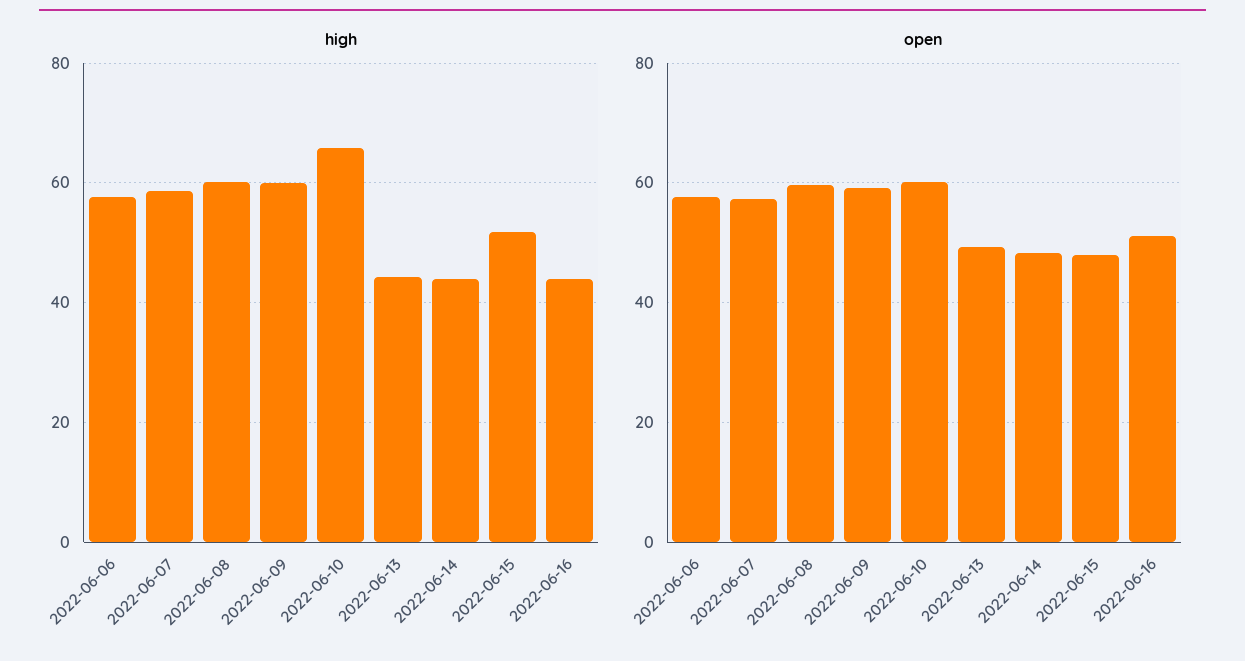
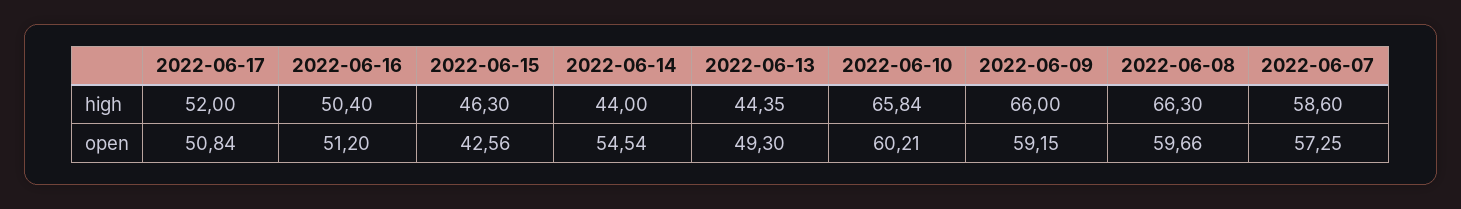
high, 2022-06-06: 58 -> none
high, 2022-06-08: 60 -> 66.3
high, 2022-06-09: 60 -> 66
high, 2022-06-15: 52 -> 46.3
high, 2022-06-16: 44 -> 50.4
open, 2022-06-06: 58 -> none
open, 2022-06-14: 48 -> 54.54
open, 2022-06-15: 48 -> 42.56
high, 2022-06-17: none -> 52
open, 2022-06-17: none -> 50.84

